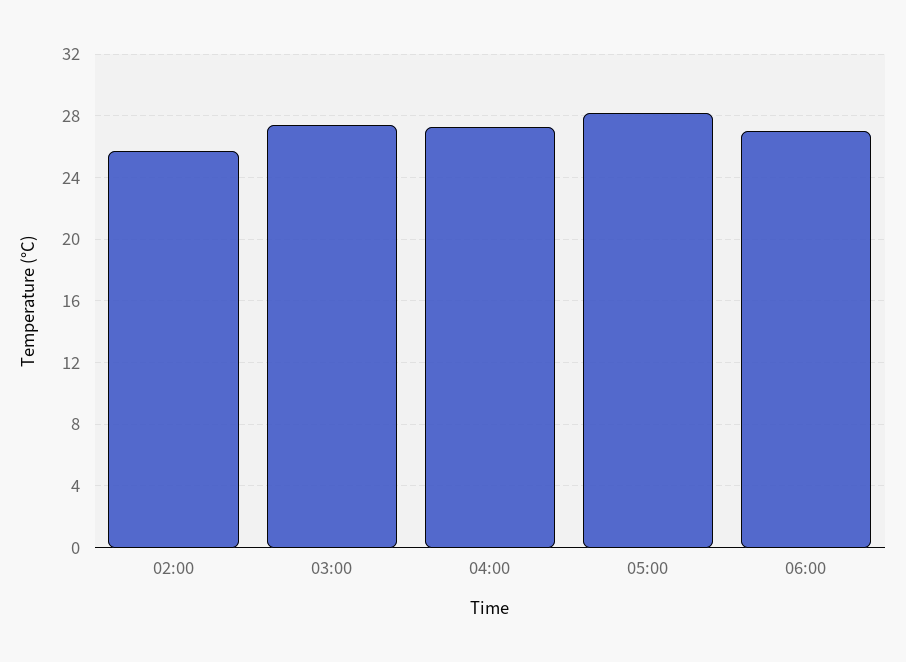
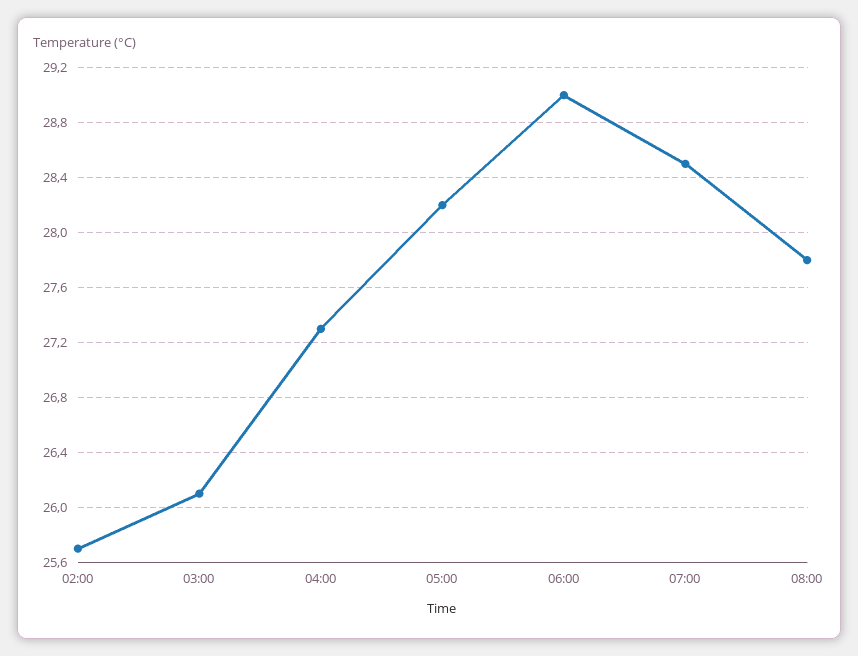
03:00: 27.5 -> 26.1
06:00: 27 -> 29
07:00: none -> 28.5
08:00: none -> 27.8

